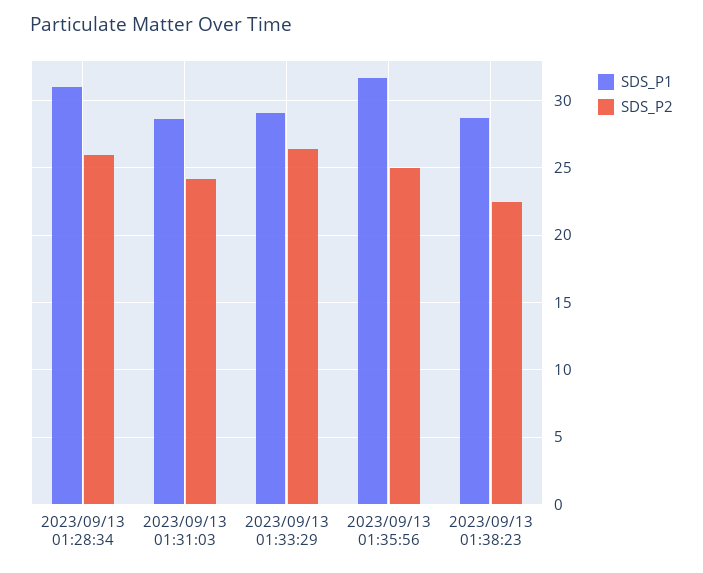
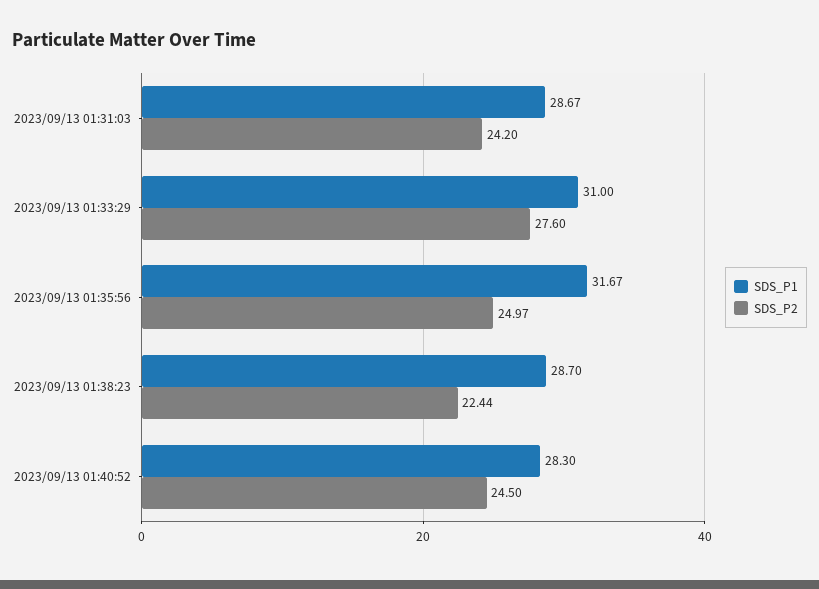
SDS_P1, 2023/09/13 01:28:34: 31 -> none
SDS_P2, 2023/09/13 01:28:34: 26 -> none
SDS_P1, 2023/09/13 01:33:29: 29 -> 31
SDS_P2, 2023/09/13 01:33:29: 26.5 -> 27.6
SDS_P1, 2023/09/13 01:40:52: none -> 28.3
SDS_P2, 2023/09/13 01:40:52: none -> 24.5

